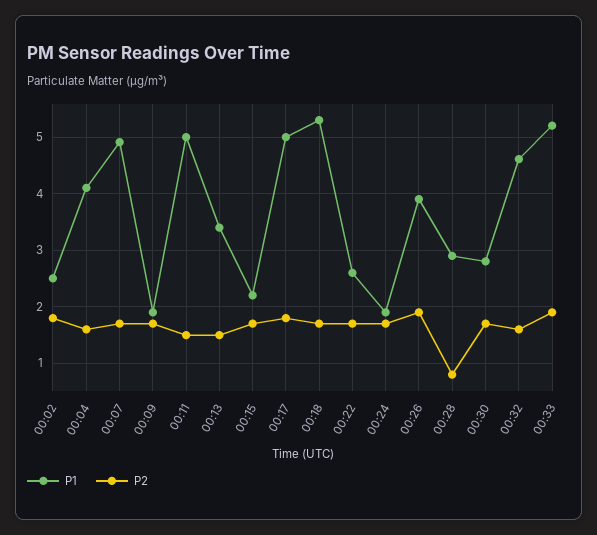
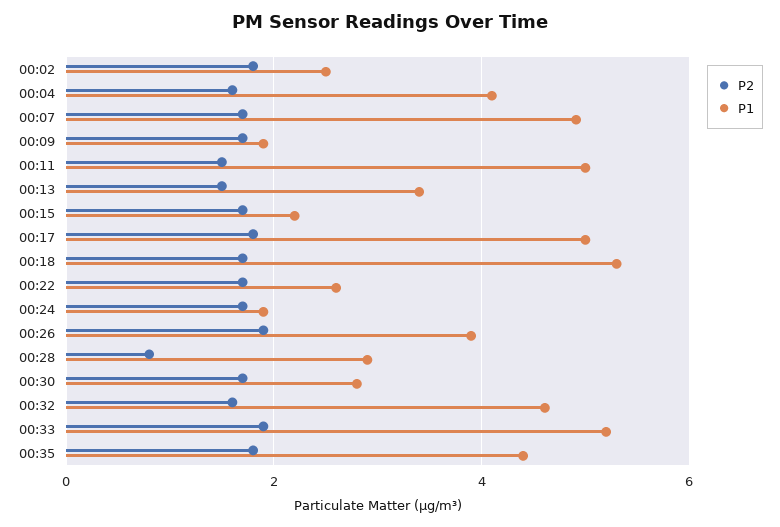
P2, 00:35: none -> 1.8
P1, 00:35: none -> 4.4

